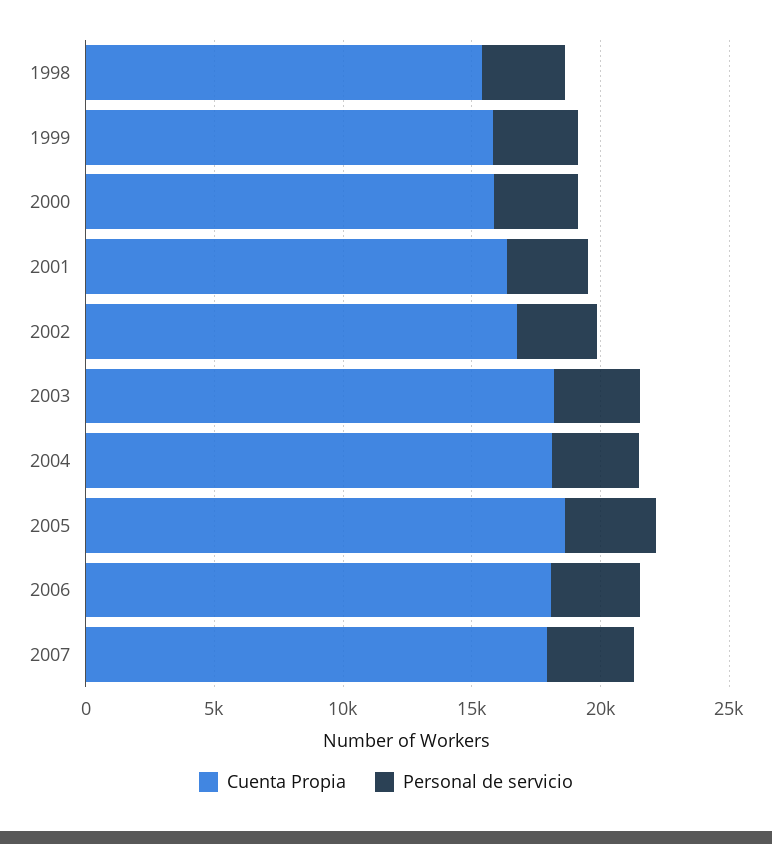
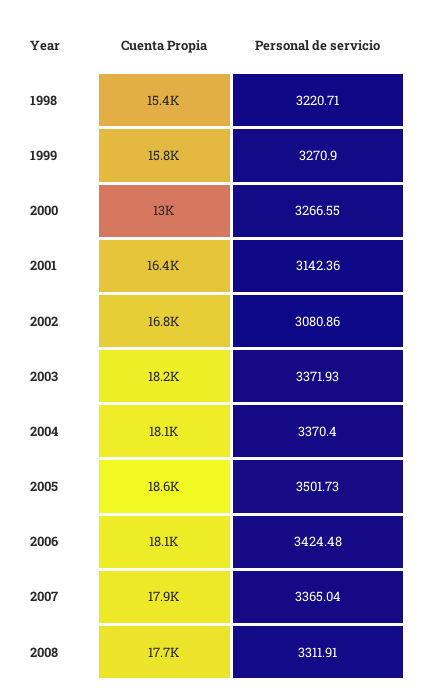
Cuenta Propia, 2000: 16000 -> 13000
Cuenta Propia, 2008: none -> 17700
Personal de servicio, 2008: none -> 3311.91

